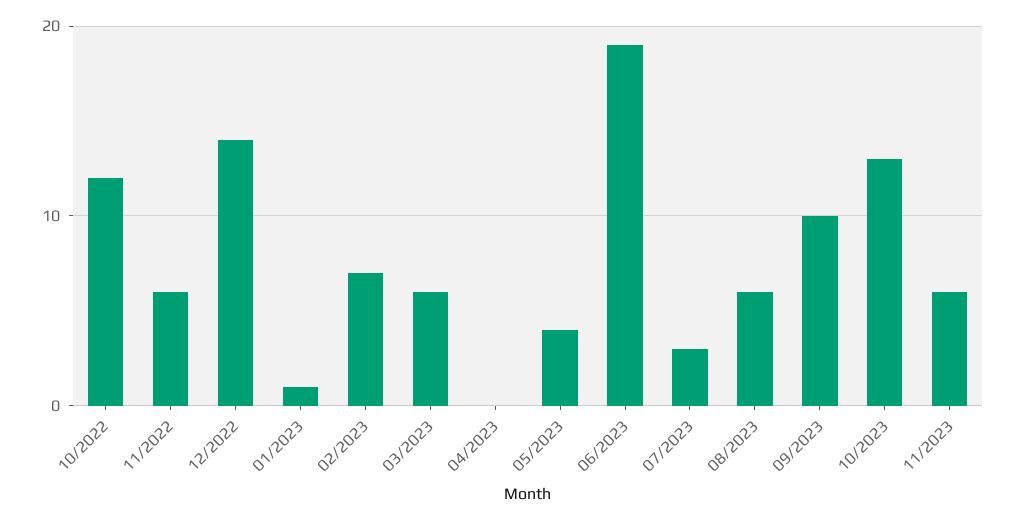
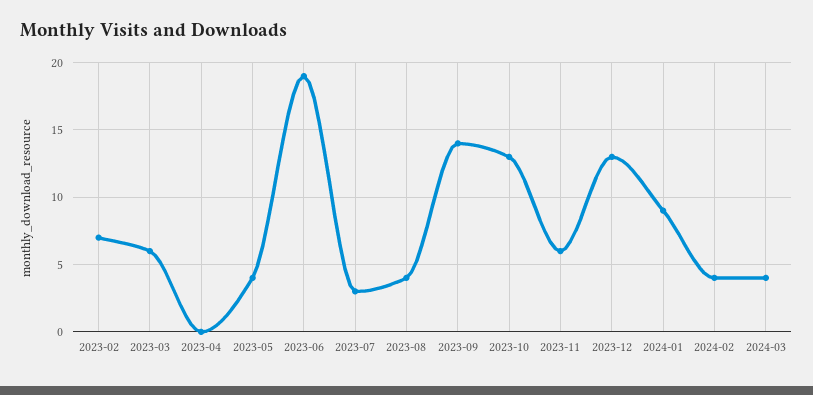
10/2022: 12 -> none
11/2022: 6 -> none
12/2022: 14 -> none
01/2023: 1 -> none
08/2023: 6 -> 4
09/2023: 10 -> 14
2023-12: none -> 13
2024-01: none -> 9
2024-02: none -> 4
2024-03: none -> 4

